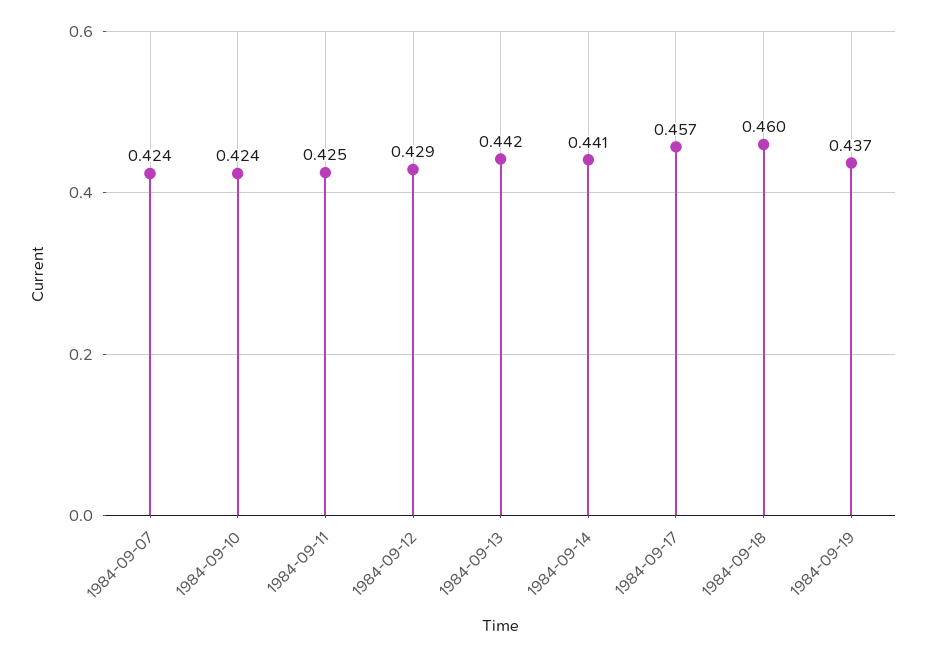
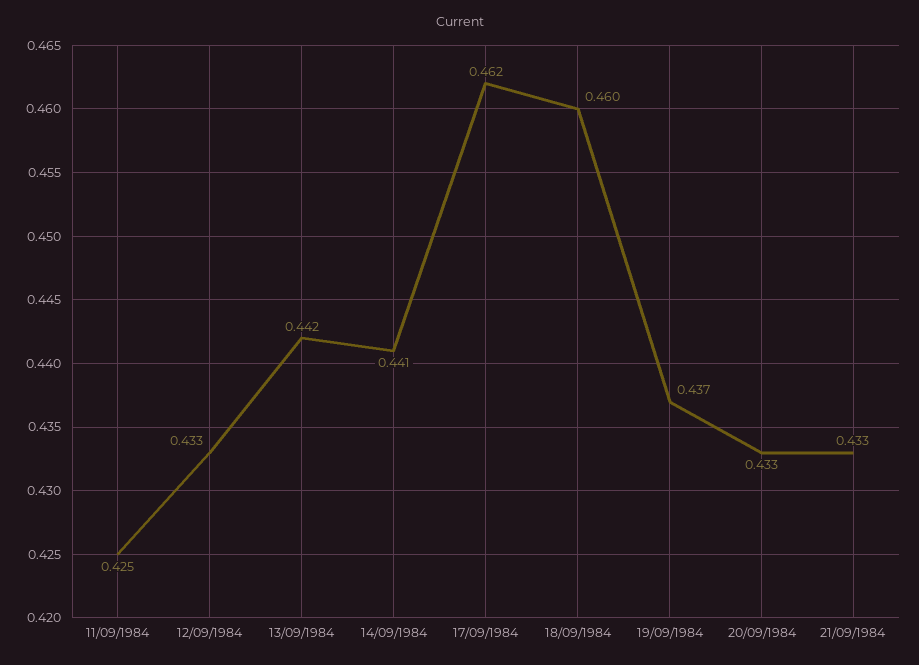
1984-09-07: 0.424 -> none
1984-09-10: 0.424 -> none
1984-09-12: 0.429 -> 0.433
1984-09-17: 0.457 -> 0.462
20/09/1984: none -> 0.433
21/09/1984: none -> 0.433

